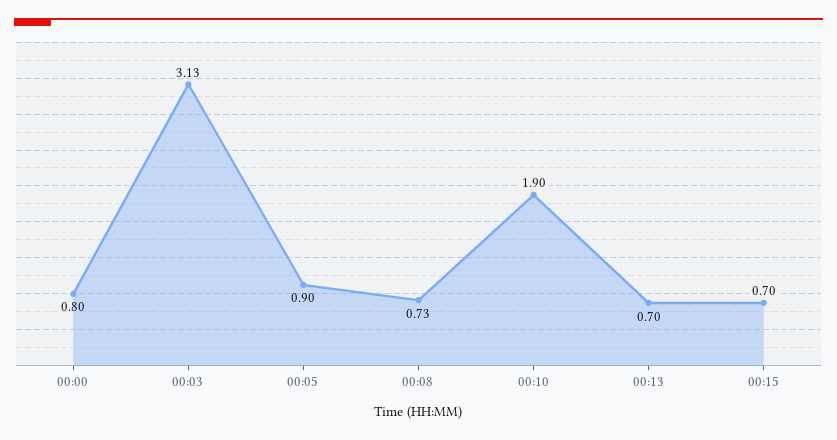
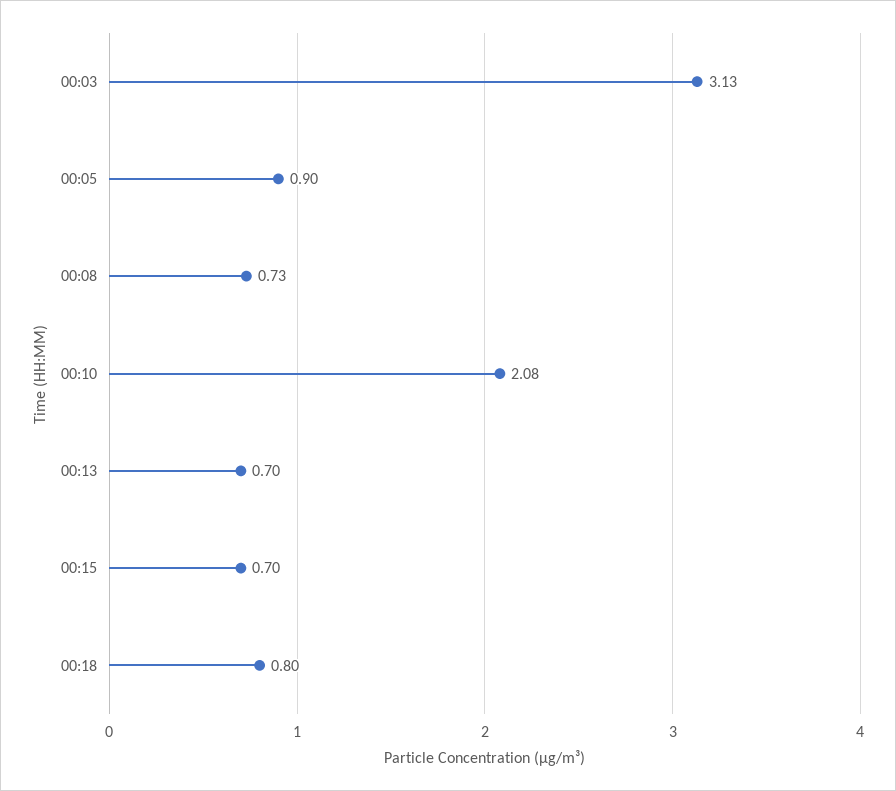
00:00: 0.8 -> none
00:10: 1.9 -> 2.08
00:18: none -> 0.8

